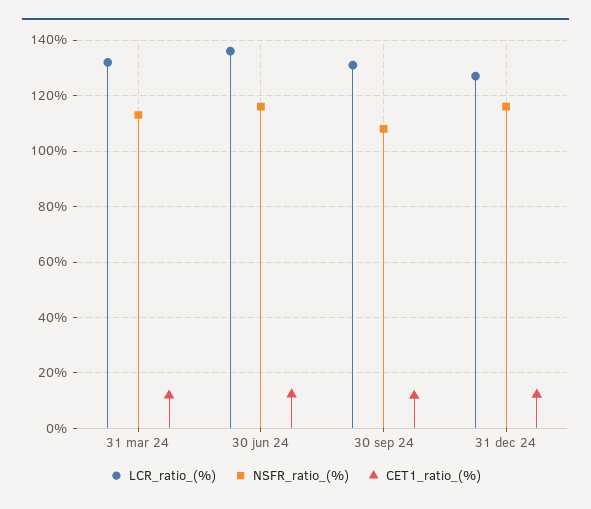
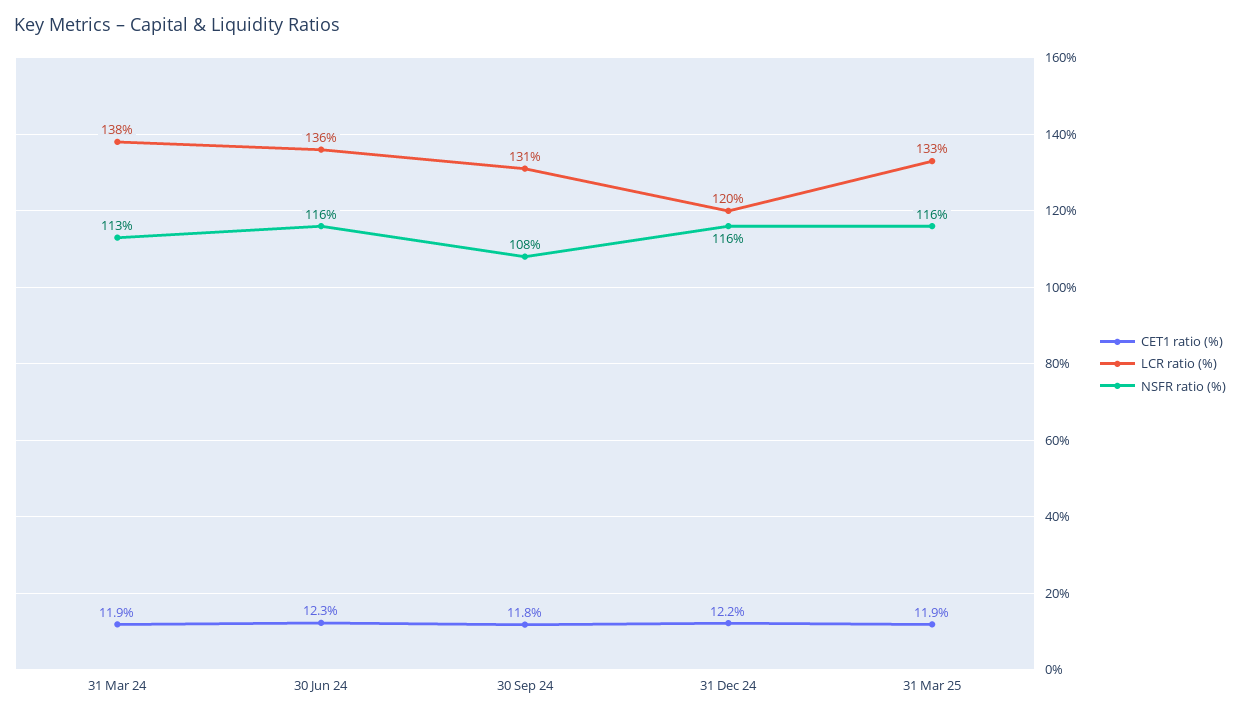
LCR_ratio_(%), 31 mar 24: 132.5 -> 138
LCR_ratio_(%), 31 dec 24: 127.5 -> 120
CET1_ratio_(%), 31 Mar 25: none -> 11.9
LCR_ratio_(%), 31 Mar 25: none -> 133
NSFR_ratio_(%), 31 Mar 25: none -> 116

